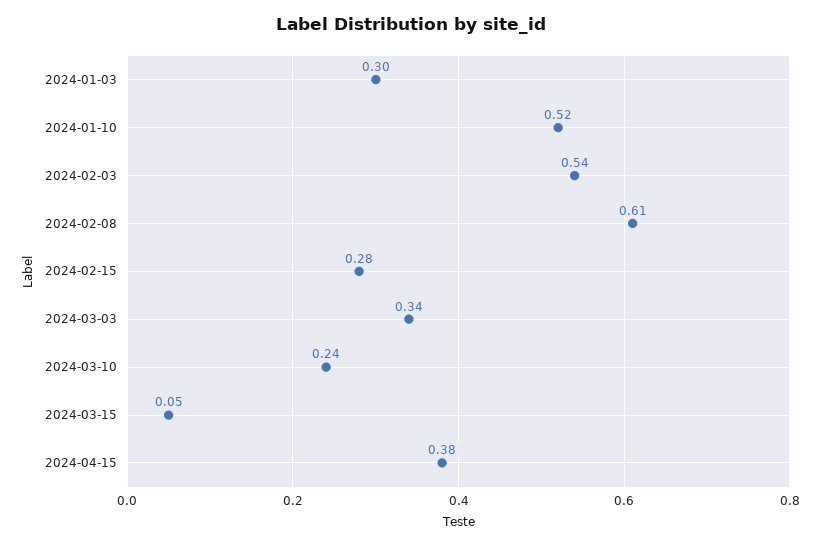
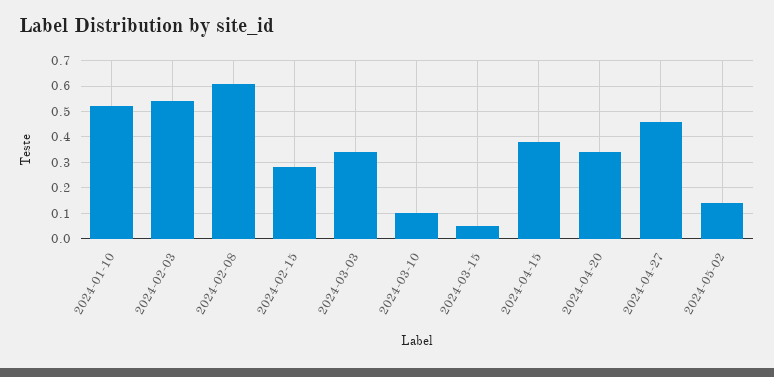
2024-01-03: 0.3 -> none
2024-03-10: 0.24 -> 0.1
2024-04-20: none -> 0.35
2024-04-27: none -> 0.45
2024-05-02: none -> 0.15

